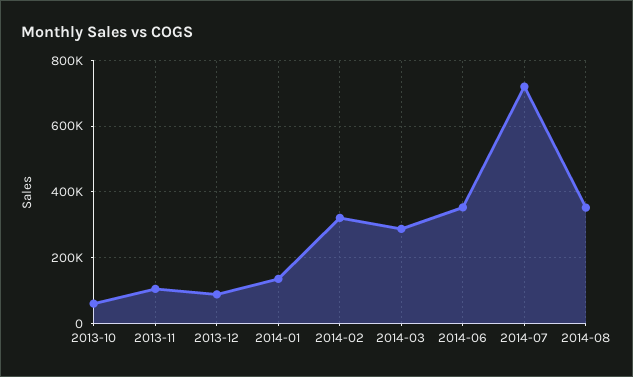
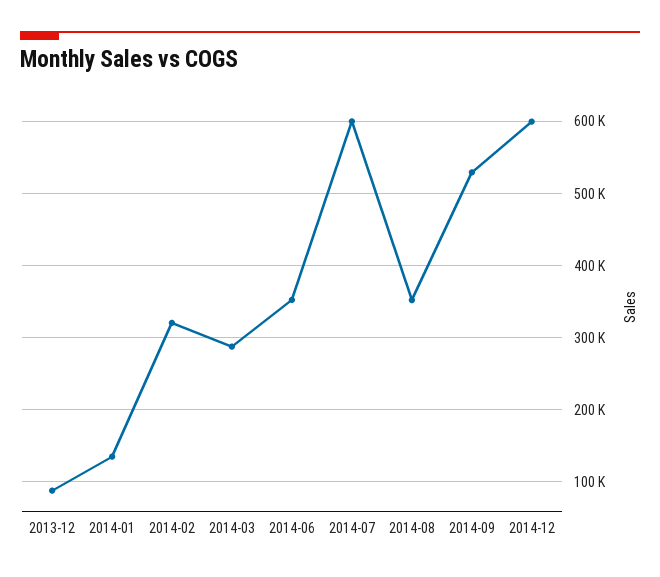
2013-10: 60000 -> none
2013-11: 100000 -> none
2014-07: 720000 -> 600000
2014-09: none -> 530000
2014-12: none -> 600000

